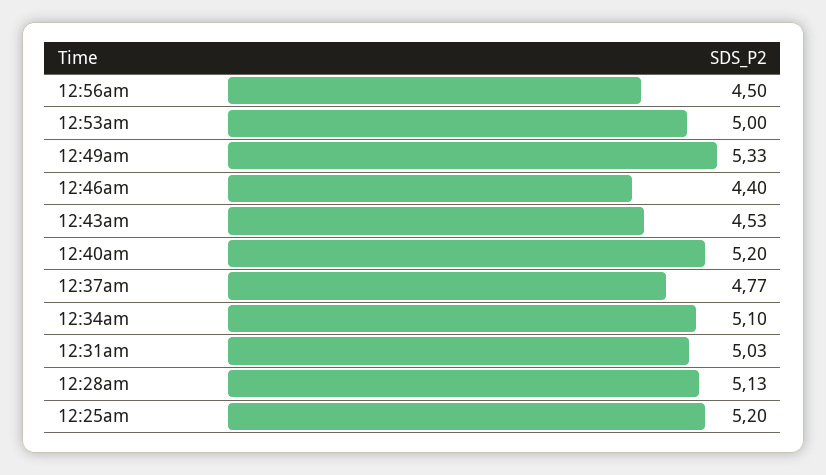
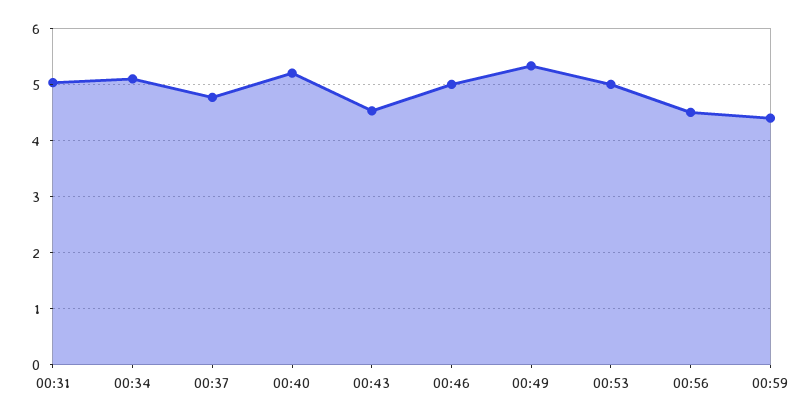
12:46am: 4.4 -> 5
12:28am: 5.13 -> none
12:25am: 5.2 -> none
00:59: none -> 4.4

